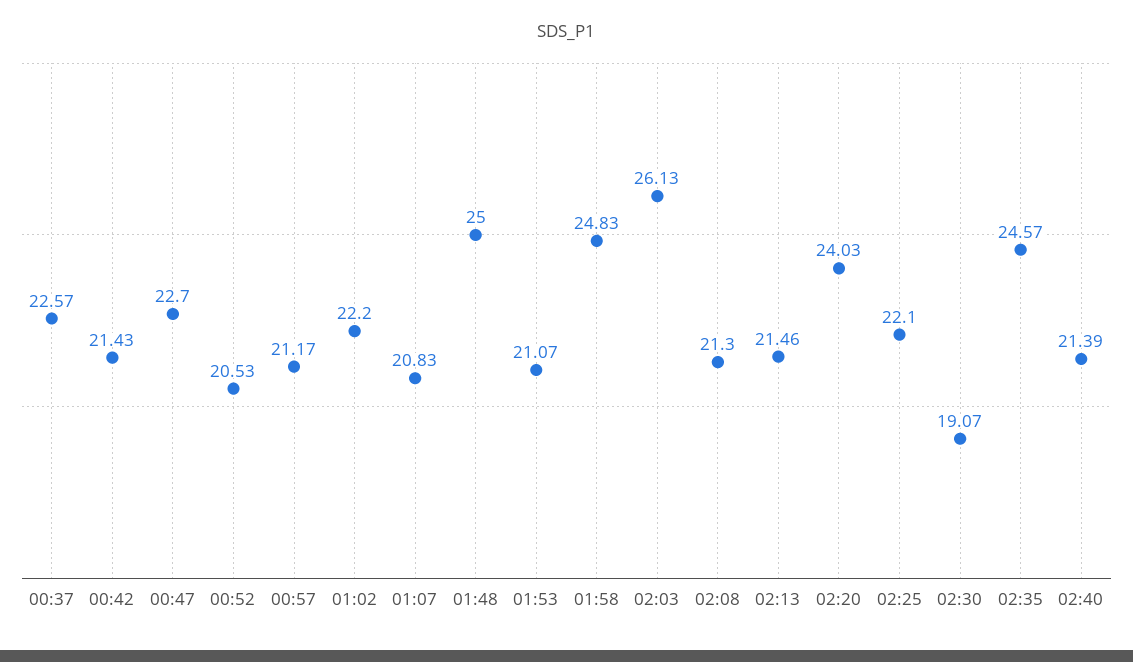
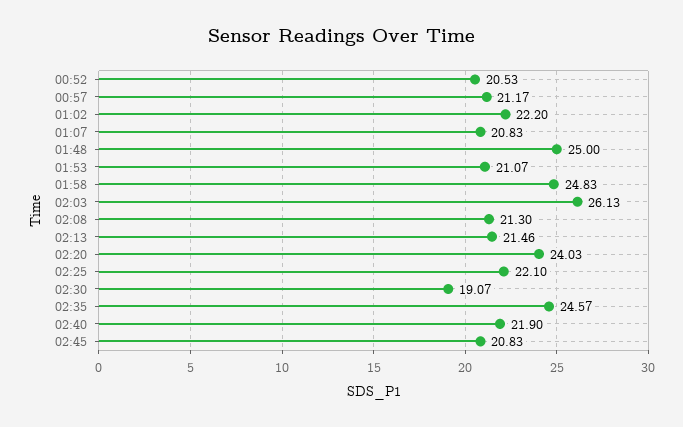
00:37: 22.57 -> none
00:42: 21.43 -> none
00:47: 22.7 -> none
02:40: 21.39 -> 21.9
02:45: none -> 20.83

